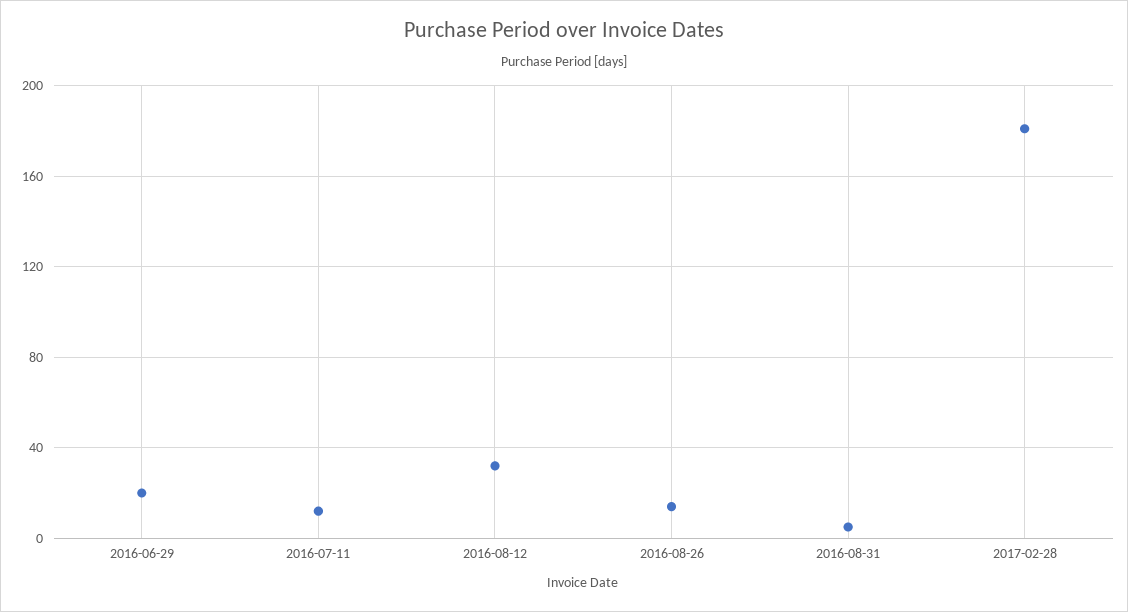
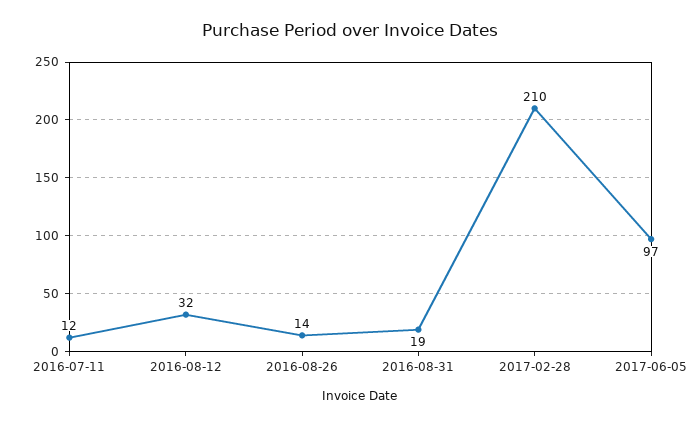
2016-06-29: 20 -> none
2016-08-31: 5 -> 19
2017-02-28: 180 -> 210
2017-06-05: none -> 97

